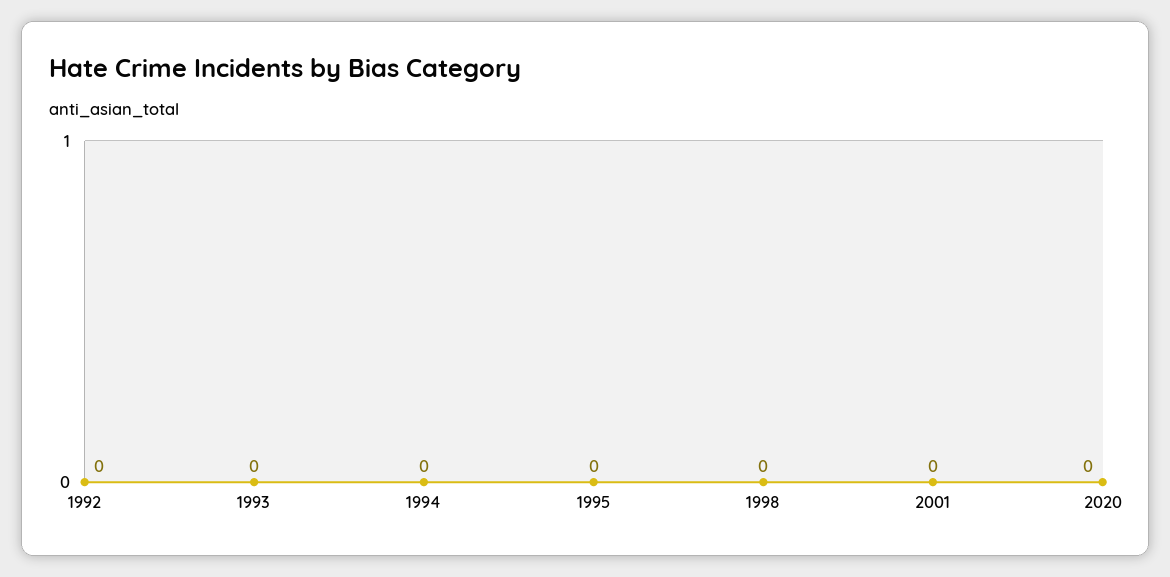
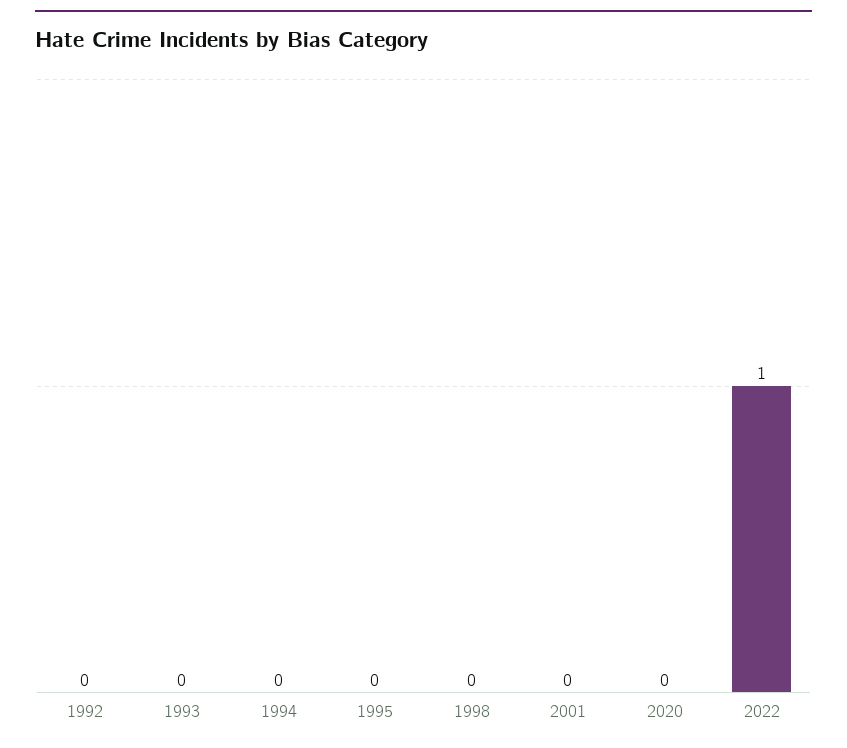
2022: none -> 1

